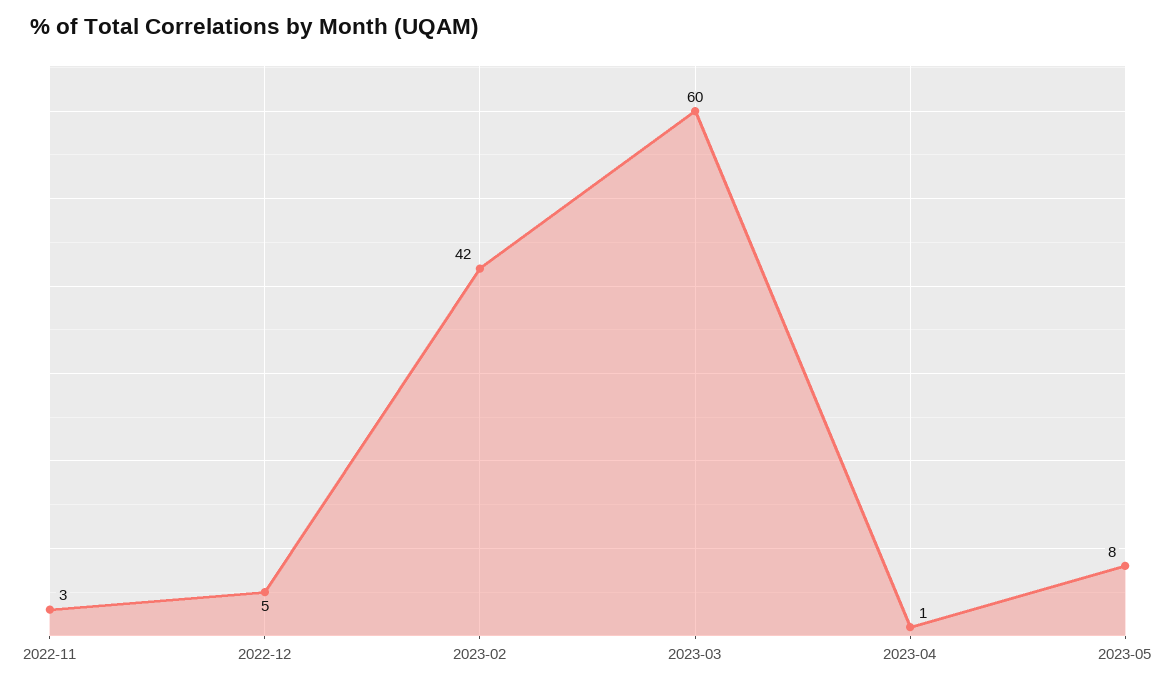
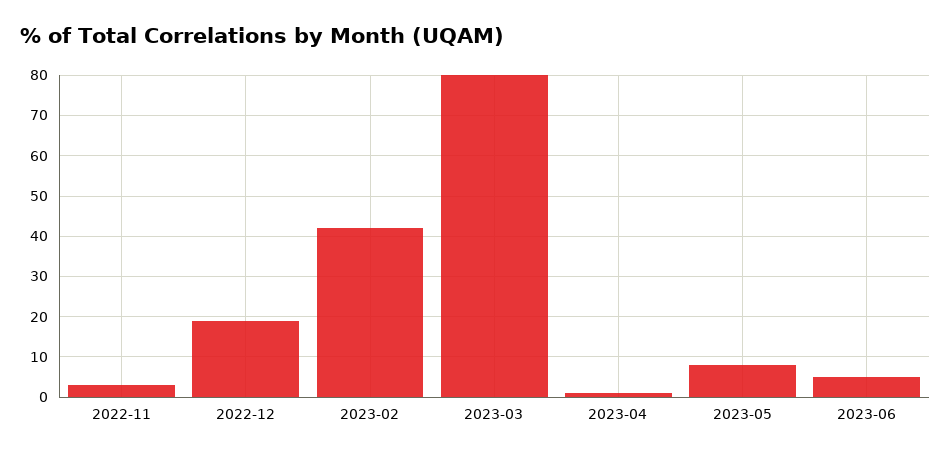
2022-12: 5 -> 20
2023-03: 60 -> 80
2023-06: none -> 5

